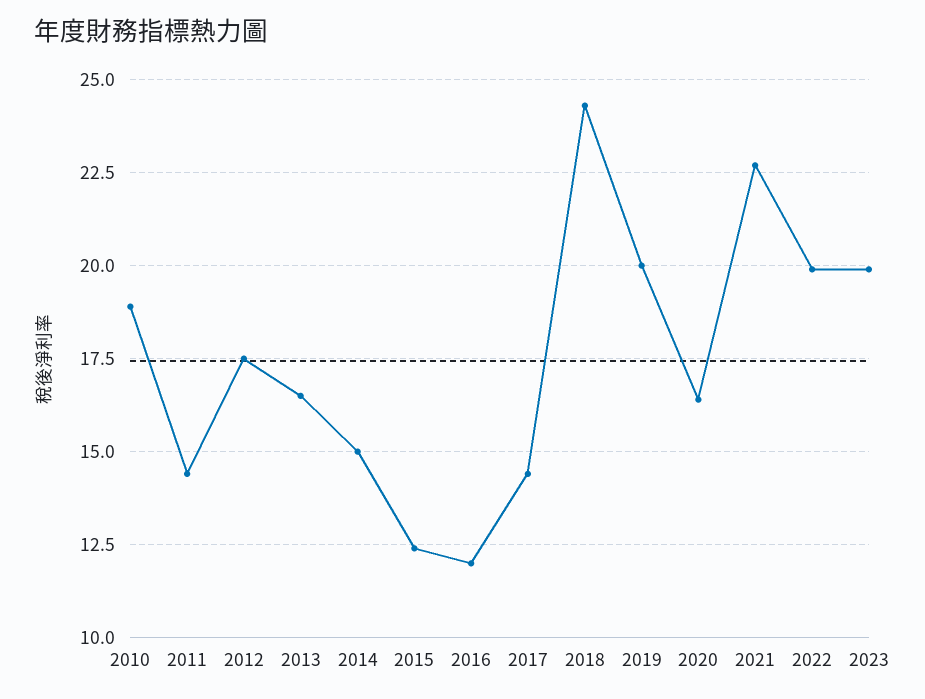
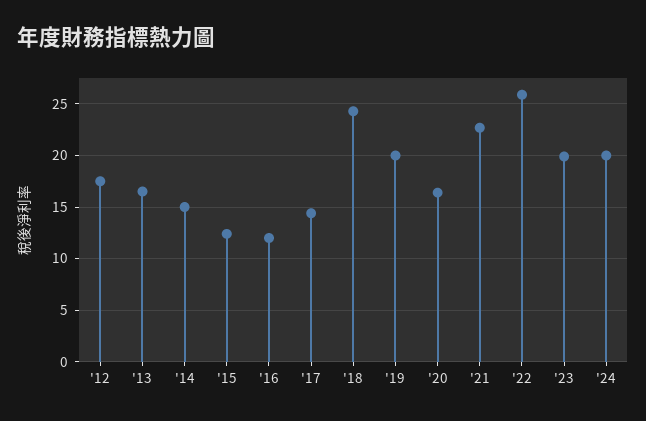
2010: 19 -> none
2011: 14.5 -> none
2022: 20 -> 26
'24: none -> 20

